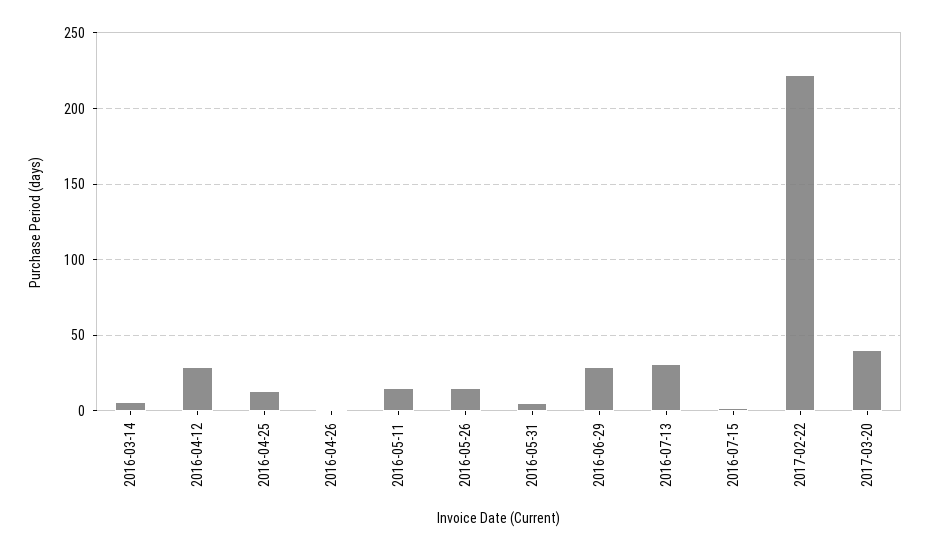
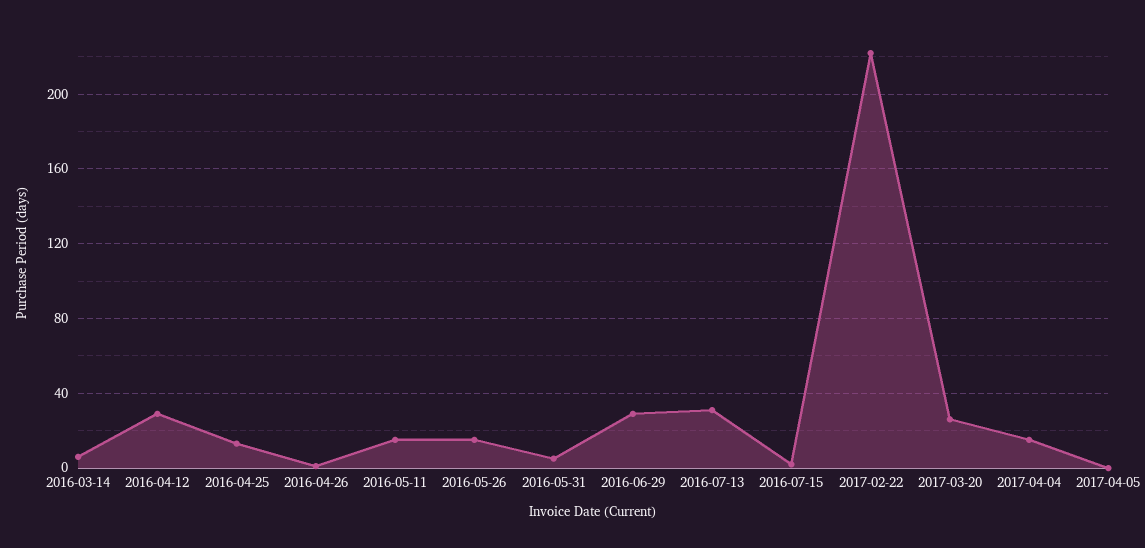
2017-03-20: 40 -> 25
2017-04-04: none -> 15
2017-04-05: none -> 0

